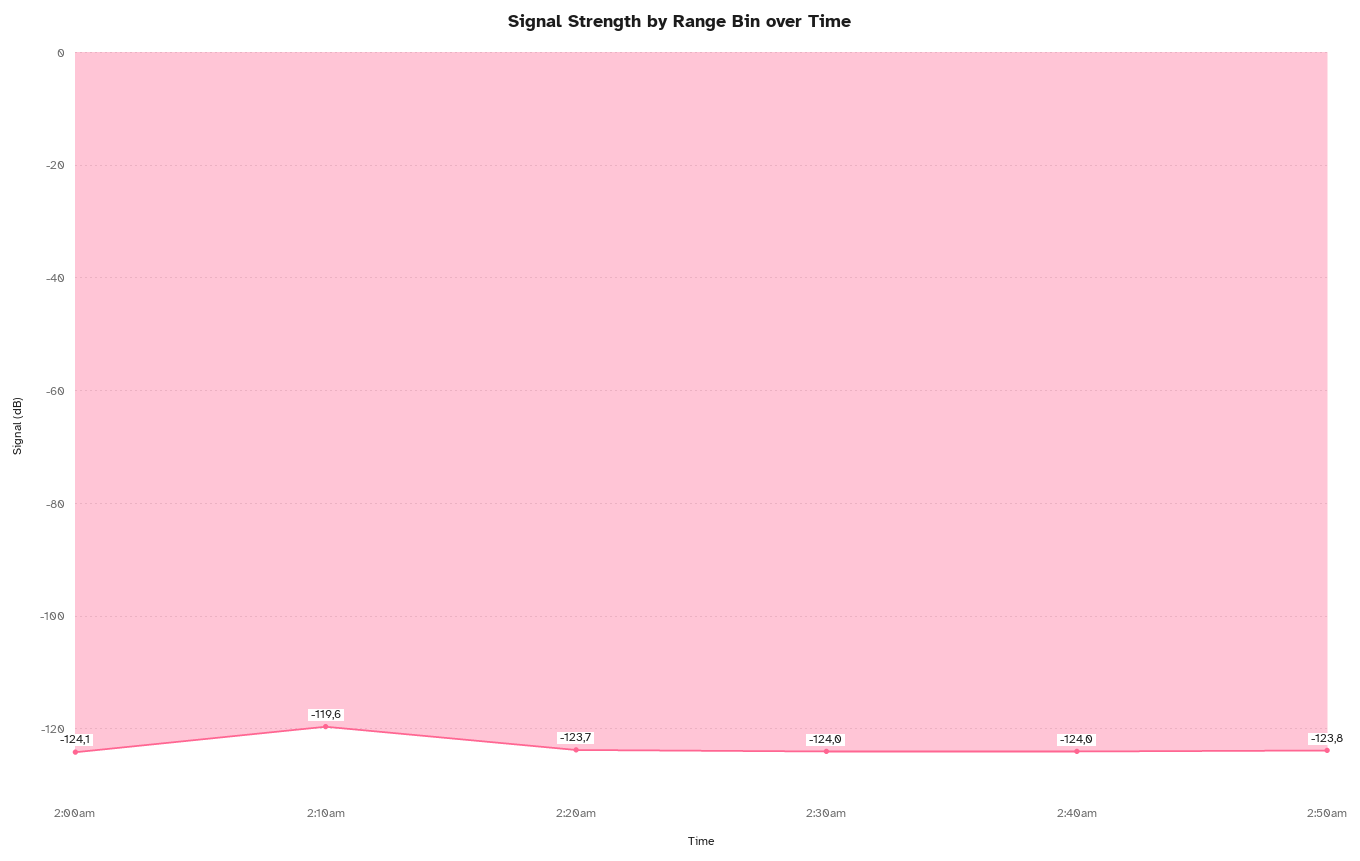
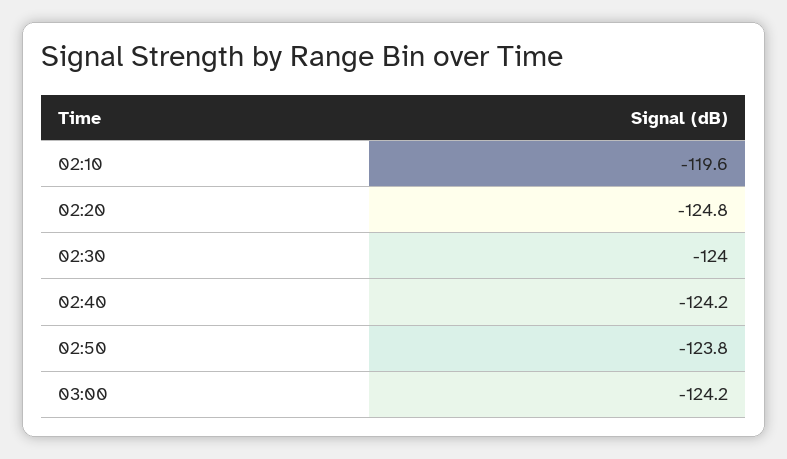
2:00am: -124.1 -> none
2:20am: -123.7 -> -124.8
2:40am: -124 -> -124.2
03:00: none -> -124.2

